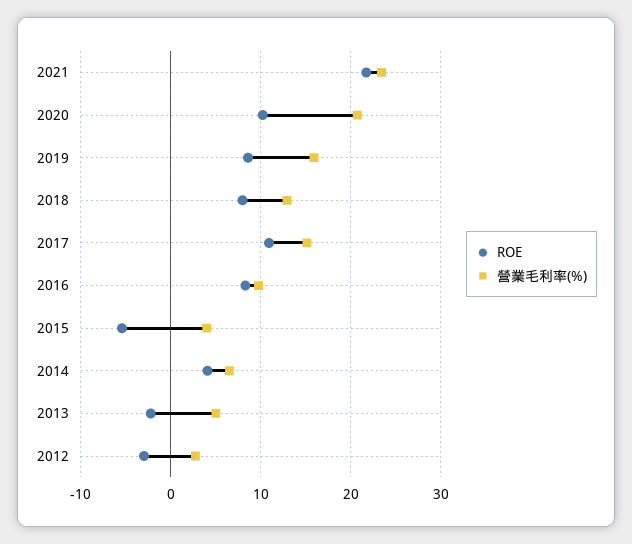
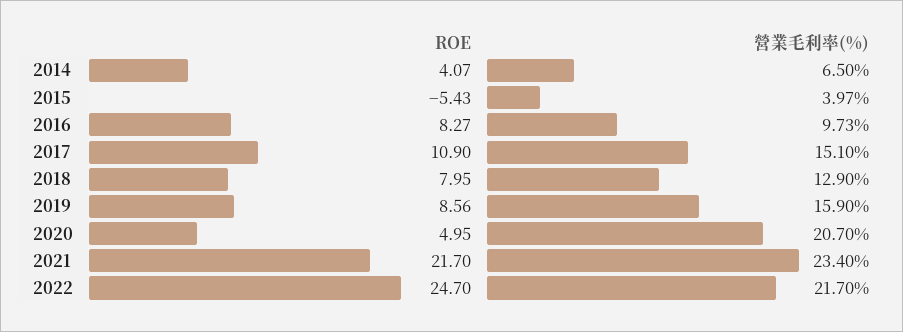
ROE, 2020: 10 -> 4.95
ROE, 2013: -2 -> none
營業毛利率(%), 2013: 5 -> none
ROE, 2012: -3 -> none
營業毛利率(%), 2012: 3 -> none
ROE, 2022: none -> 24.7
營業毛利率(%), 2022: none -> 21.7

